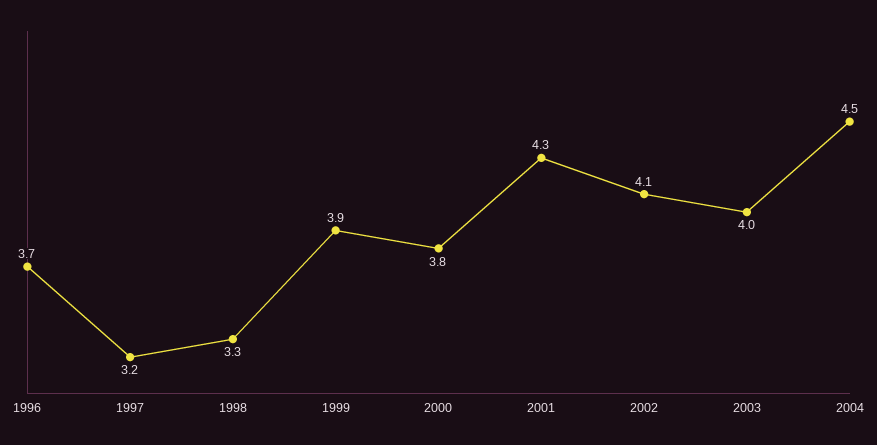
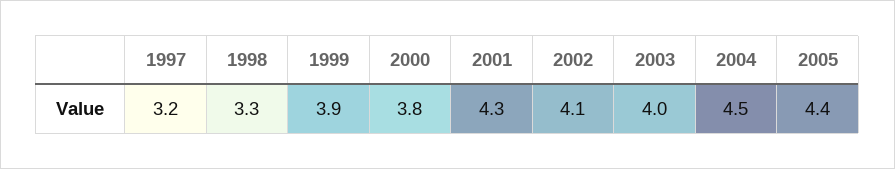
1996: 3.7 -> none
2005: none -> 4.4

